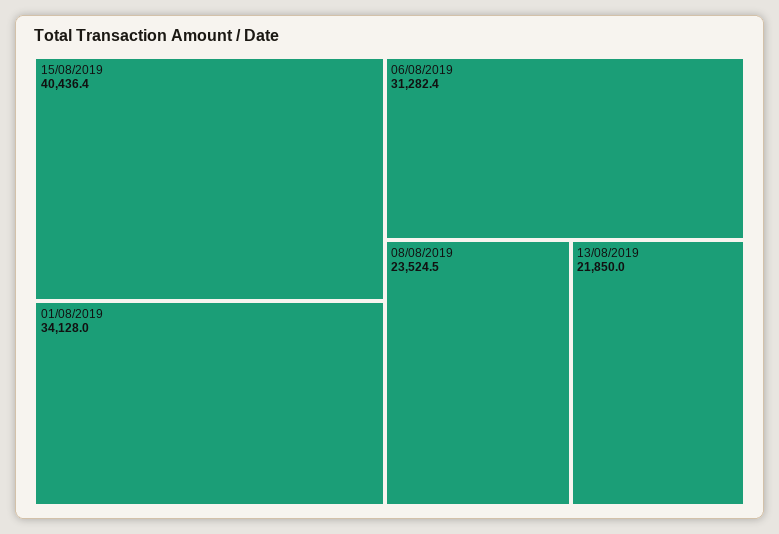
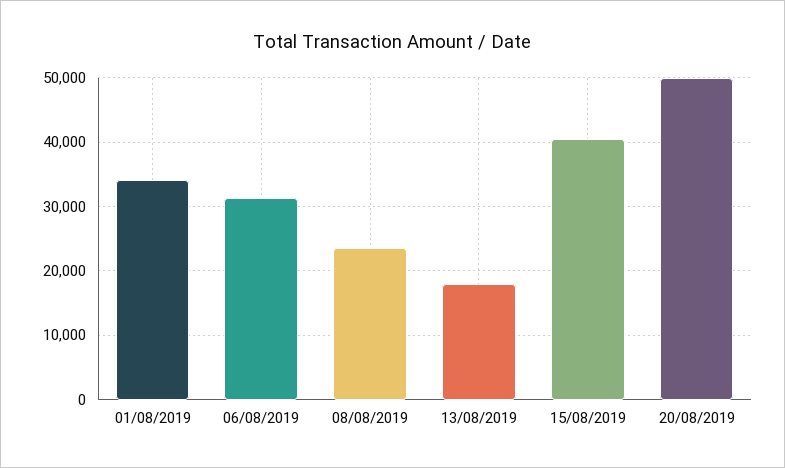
13/08/2019: 21850 -> 18000
20/08/2019: none -> 50000

